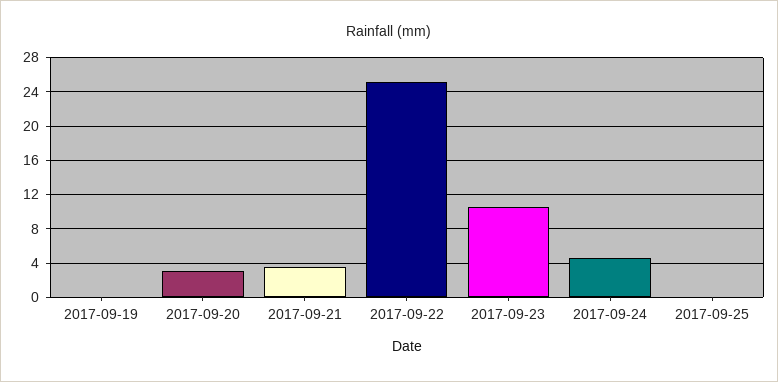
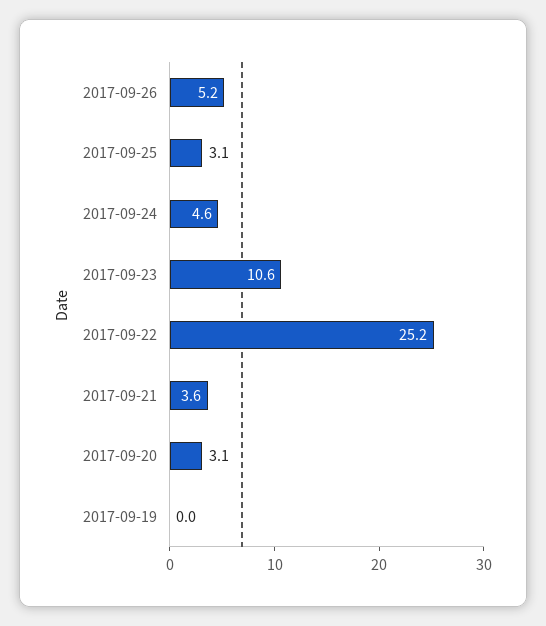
2017-09-25: 0 -> 3.1
2017-09-26: none -> 5.2

